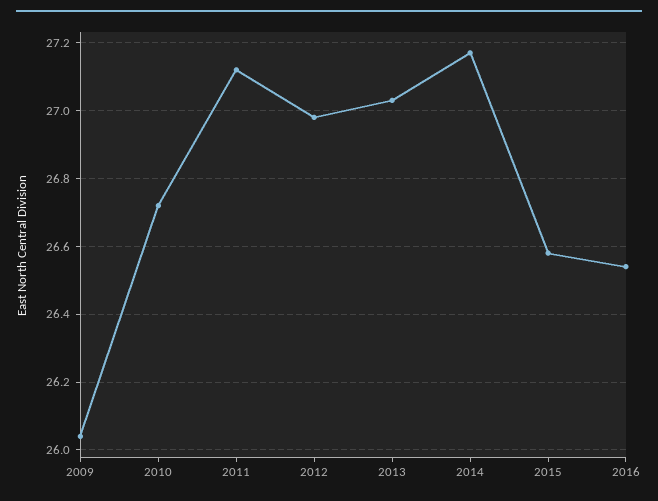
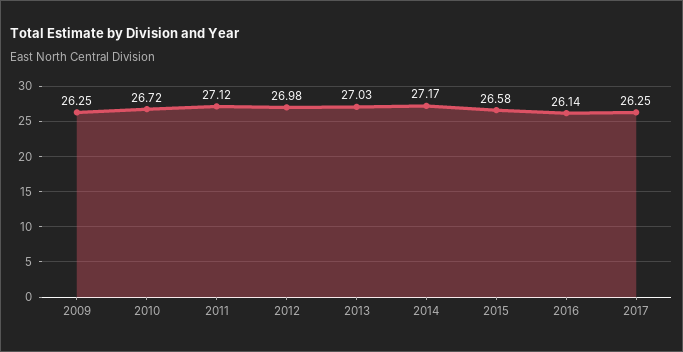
2009: 26.05 -> 26.25
2016: 26.55 -> 26.14
2017: none -> 26.25

